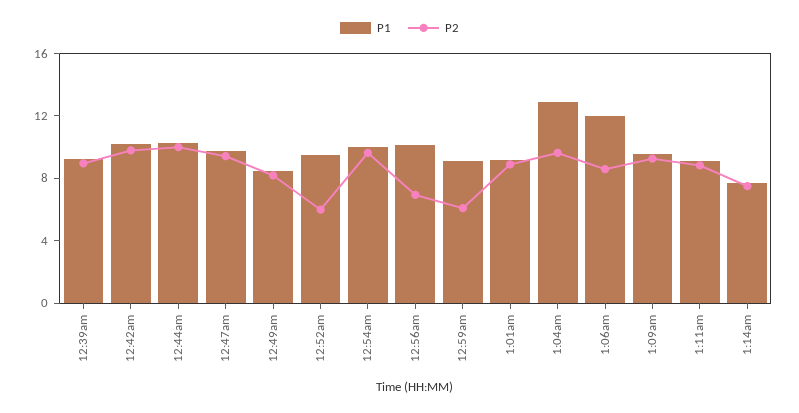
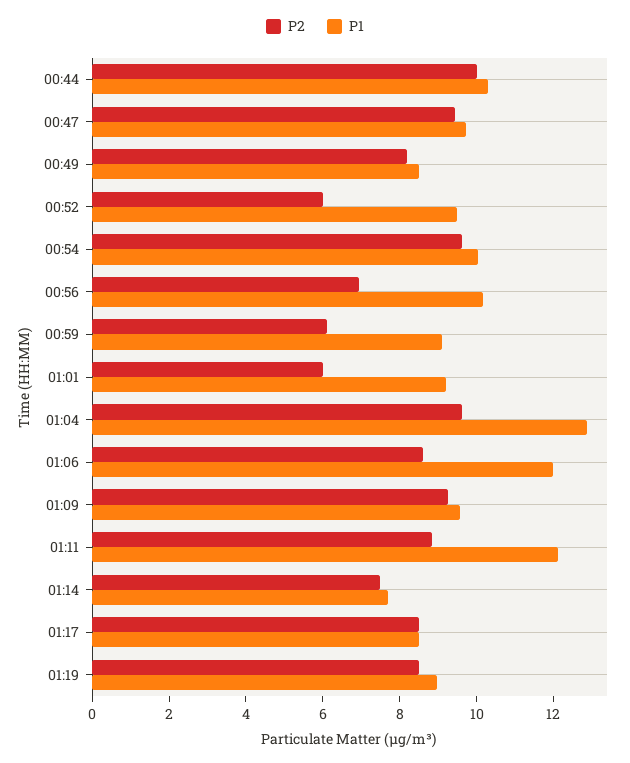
P1, 12:39am: 9 -> none
P2, 12:39am: 9 -> none
P1, 12:42am: 10 -> none
P2, 12:42am: 10 -> none
P2, 1:01am: 9 -> 6
P1, 1:11am: 9 -> 12
P2, 01:17: none -> 8.5
P1, 01:17: none -> 8.5
P2, 01:19: none -> 8.5
P1, 01:19: none -> 9

